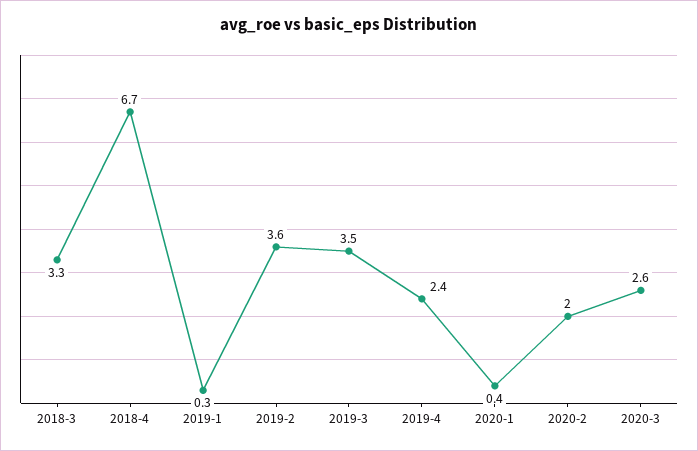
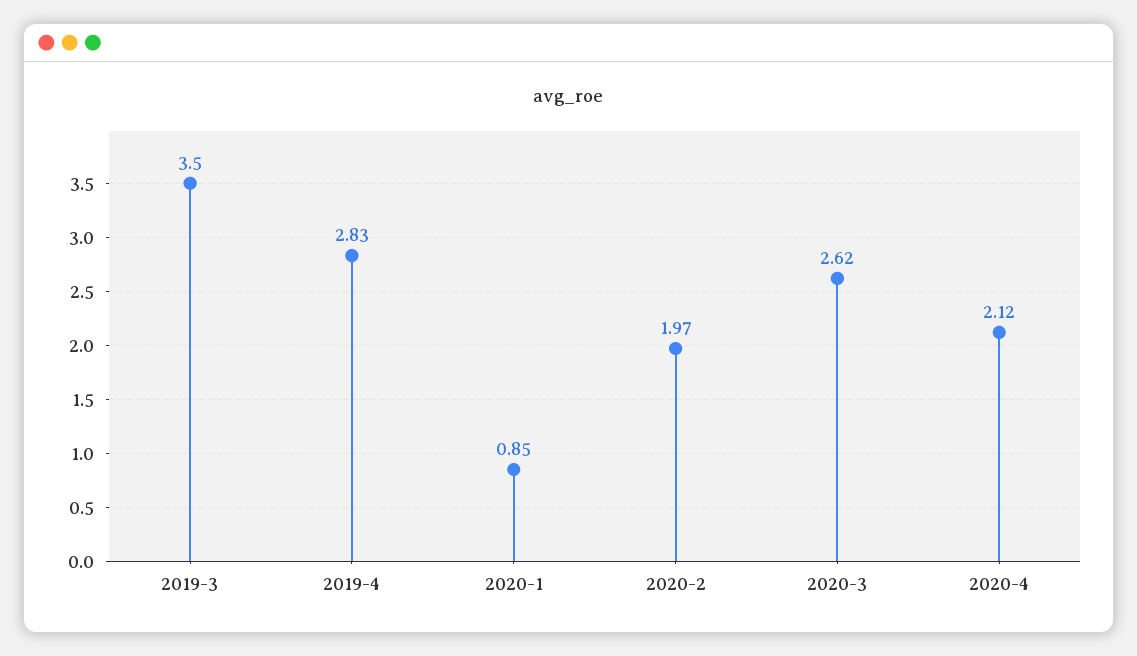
2018-3: 3.3 -> none
2018-4: 6.7 -> none
2019-1: 0.3 -> none
2019-2: 3.6 -> none
2019-4: 2.4 -> 2.83
2020-1: 0.4 -> 0.85
2020-4: none -> 2.12

